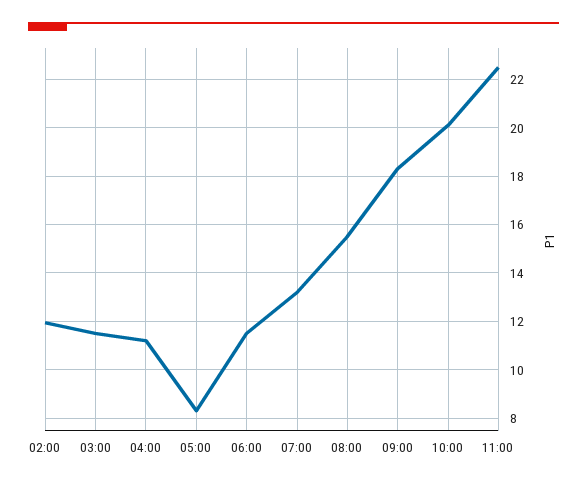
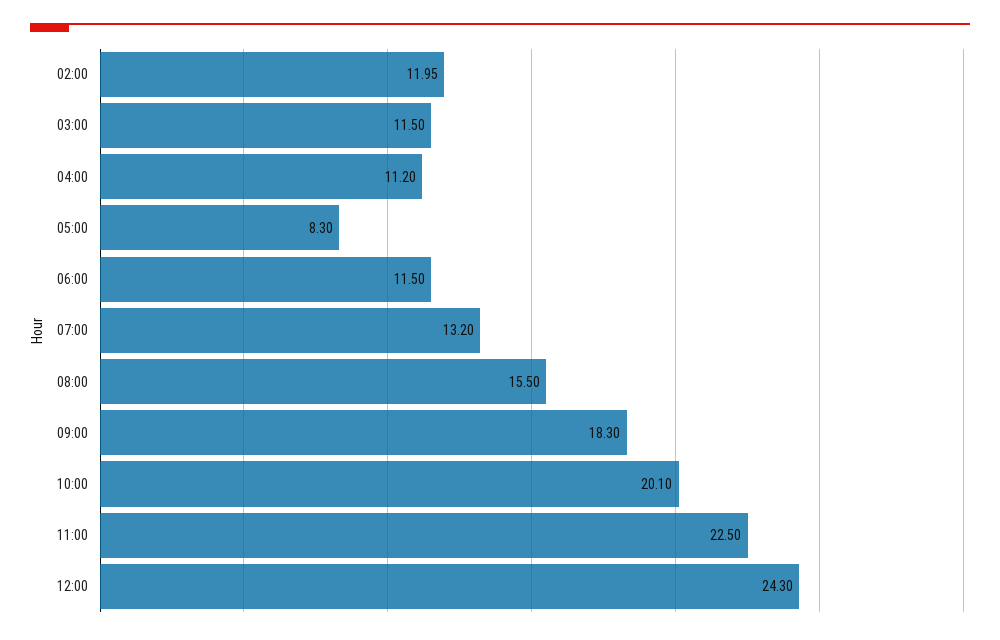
12:00: none -> 24.3

